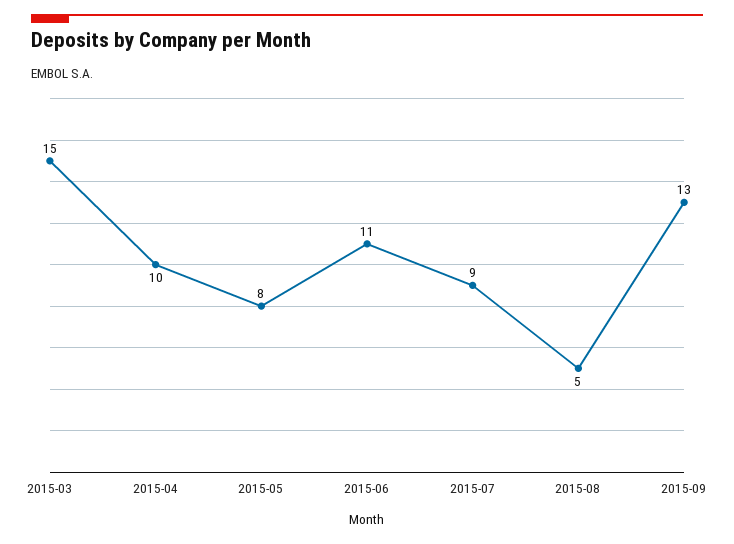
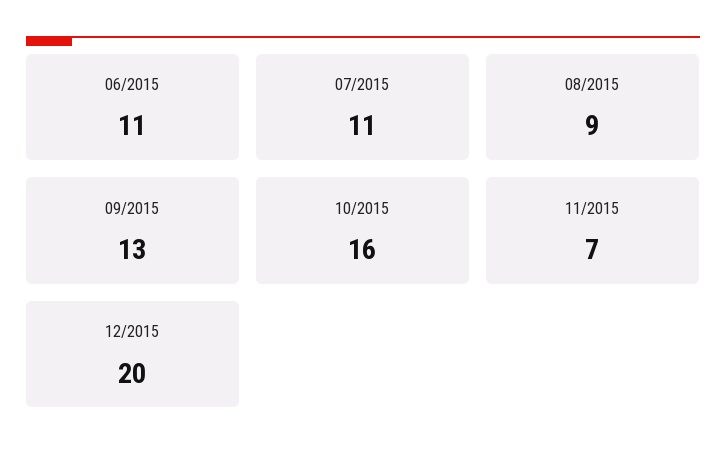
2015-03: 15 -> none
2015-04: 10 -> none
2015-05: 8 -> none
2015-07: 9 -> 11
2015-08: 5 -> 9
10/2015: none -> 16
11/2015: none -> 7
12/2015: none -> 20

